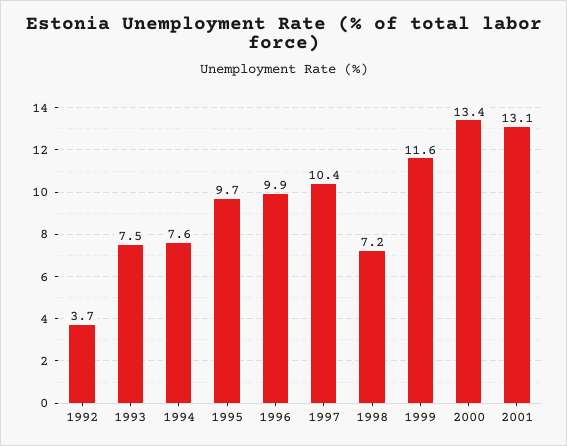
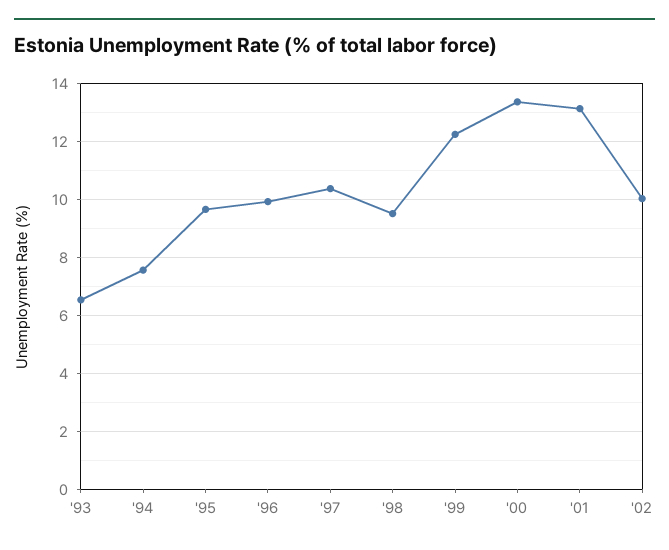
1992: 3.7 -> none
1993: 7.5 -> 6.5
1998: 7.2 -> 9.5
1999: 11.6 -> 12.25
'02: none -> 10

